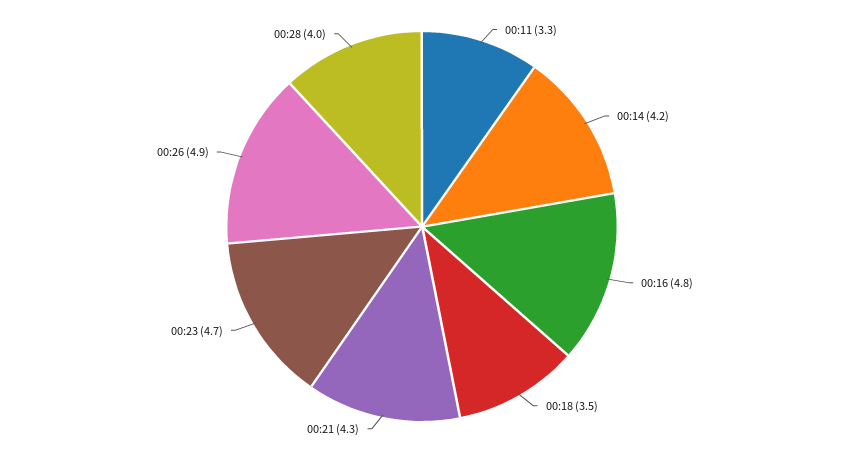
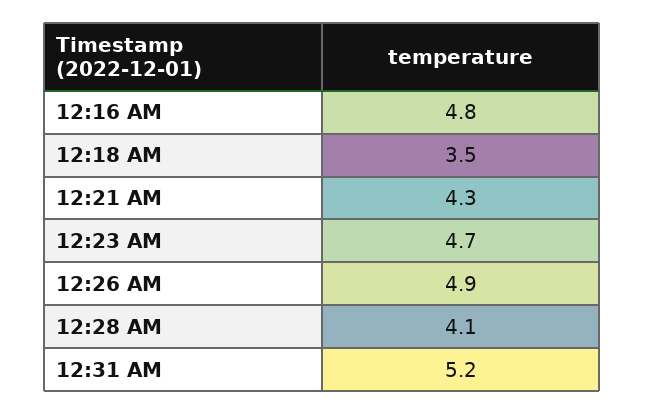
00:11: 3.3 -> none
00:14: 4.2 -> none
00:28: 4 -> 4.1
12:31 AM: none -> 5.2

